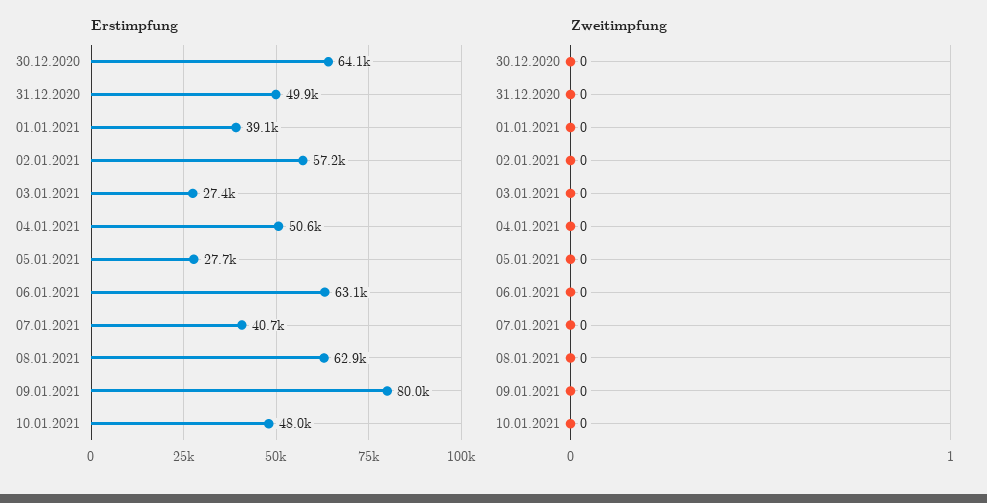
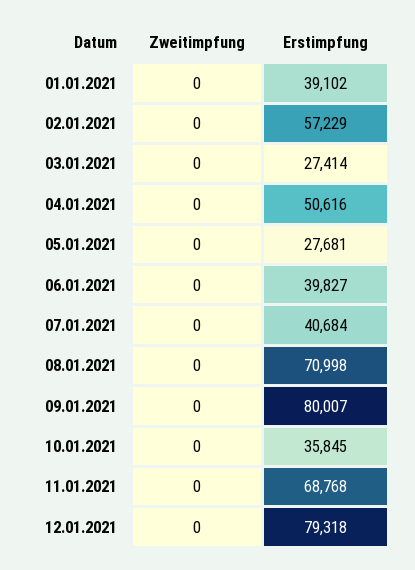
Erstimpfung, 30.12.2020: 64100 -> none
Erstimpfung, 31.12.2020: 49900 -> none
Erstimpfung, 06.01.2021: 63100 -> 39827
Erstimpfung, 08.01.2021: 62900 -> 70998
Erstimpfung, 10.01.2021: 48000 -> 35845
Zweitimpfung, 30.12.2020: 0 -> none
Zweitimpfung, 31.12.2020: 0 -> none
Zweitimpfung, 11.01.2021: none -> 0
Erstimpfung, 11.01.2021: none -> 68768
Zweitimpfung, 12.01.2021: none -> 0
Erstimpfung, 12.01.2021: none -> 79318

